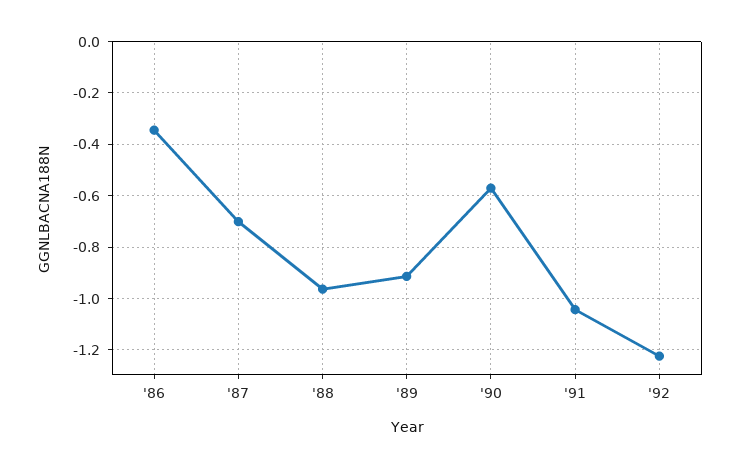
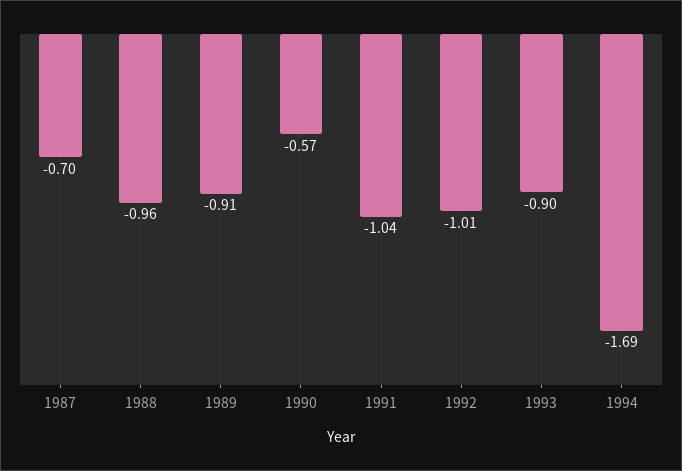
'86: -0.35 -> none
'92: -1.225 -> -1.01
1993: none -> -0.9
1994: none -> -1.69

